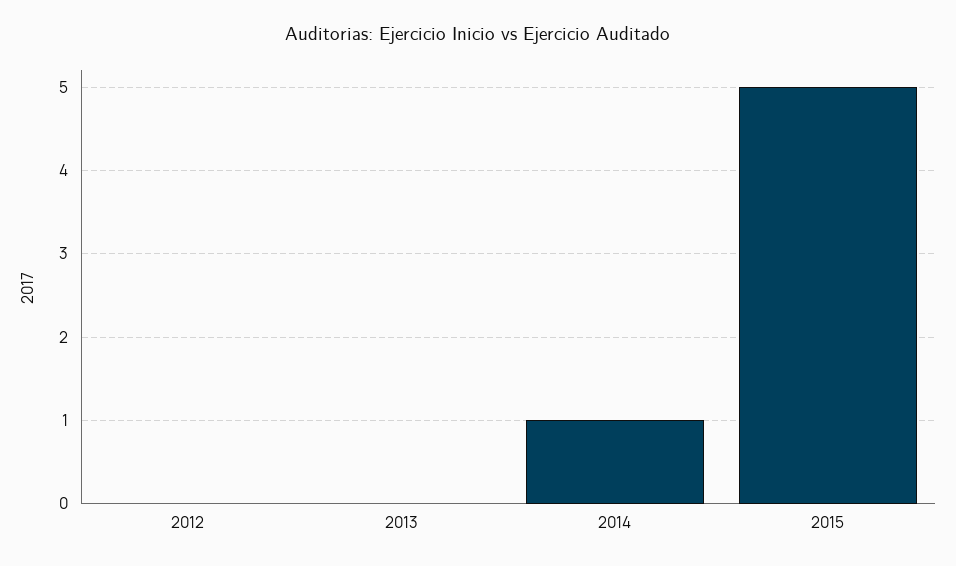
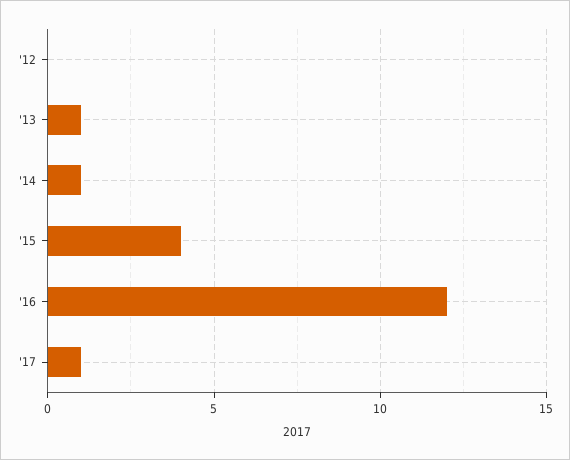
2013: 0 -> 1
2015: 5 -> 4
'16: none -> 12
'17: none -> 1

